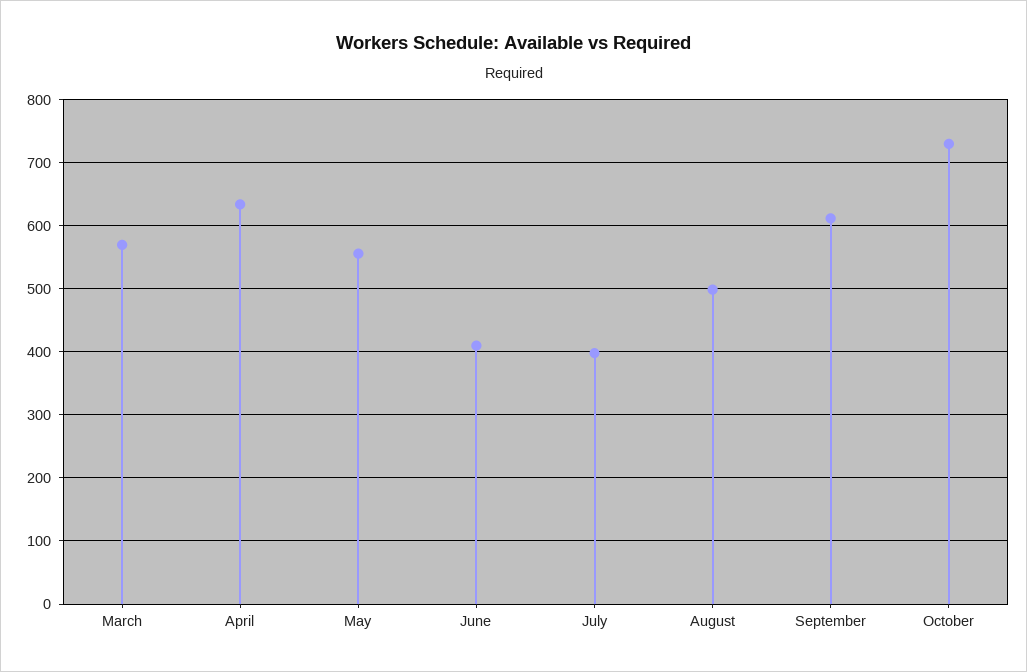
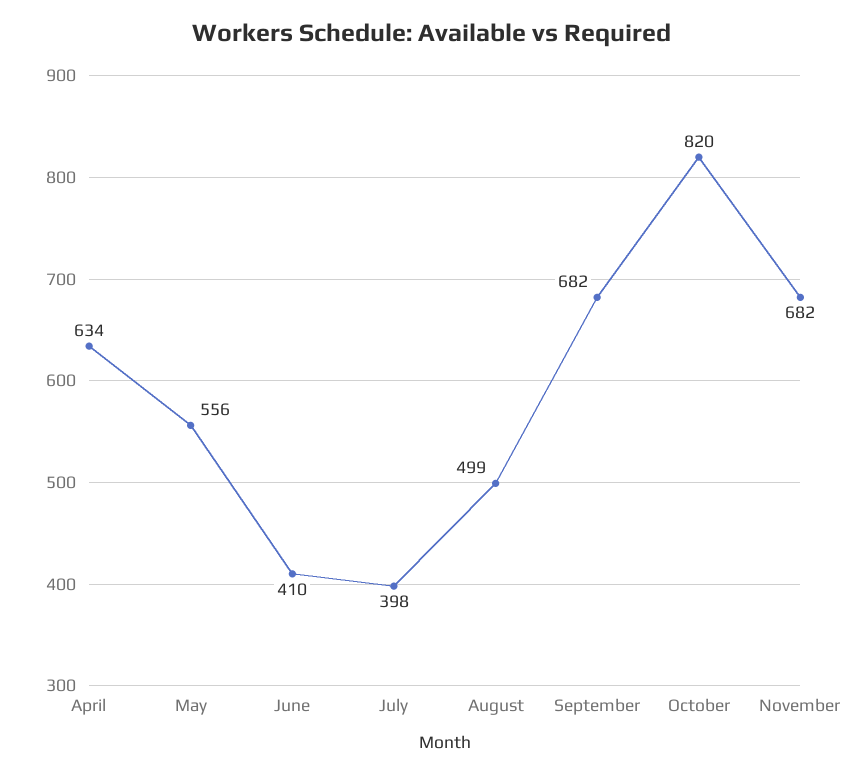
March: 570 -> none
September: 610 -> 682
October: 730 -> 820
November: none -> 682

